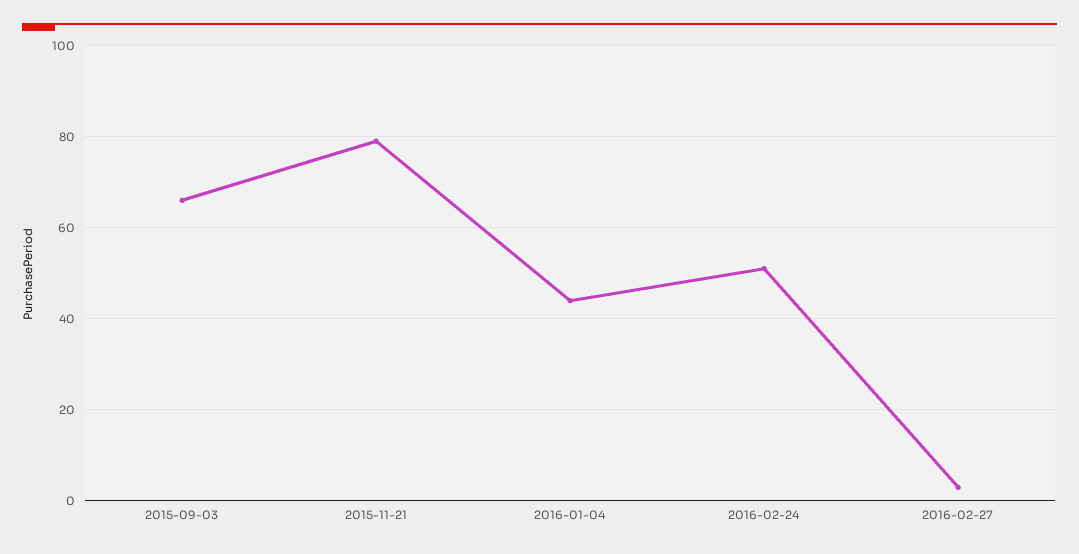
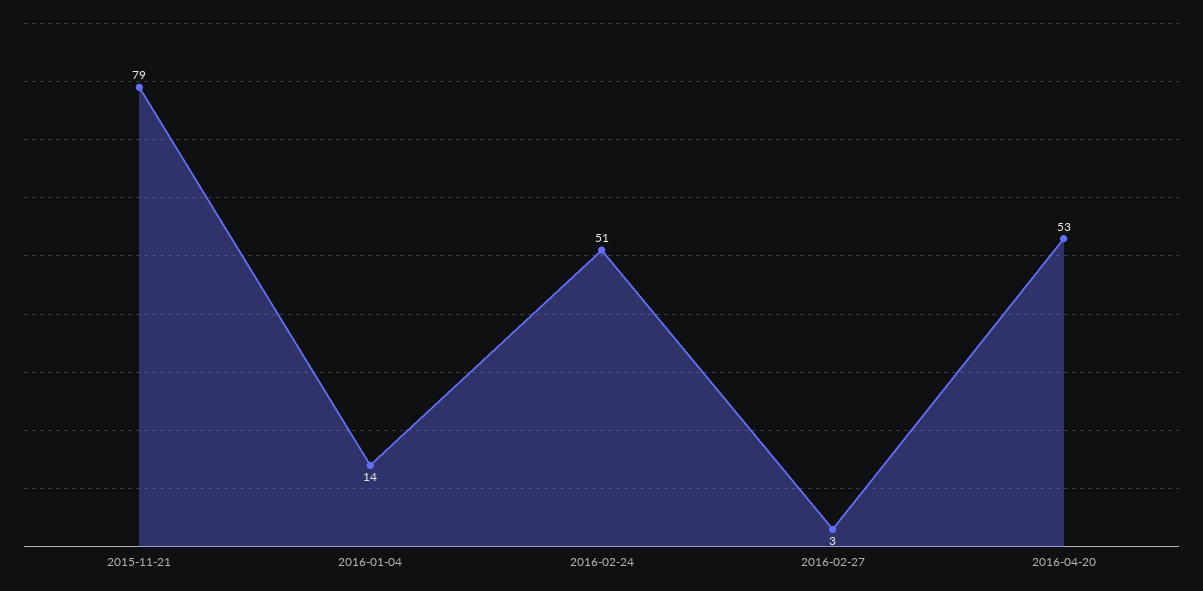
2015-09-03: 65 -> none
2016-01-04: 45 -> 14
2016-04-20: none -> 53

